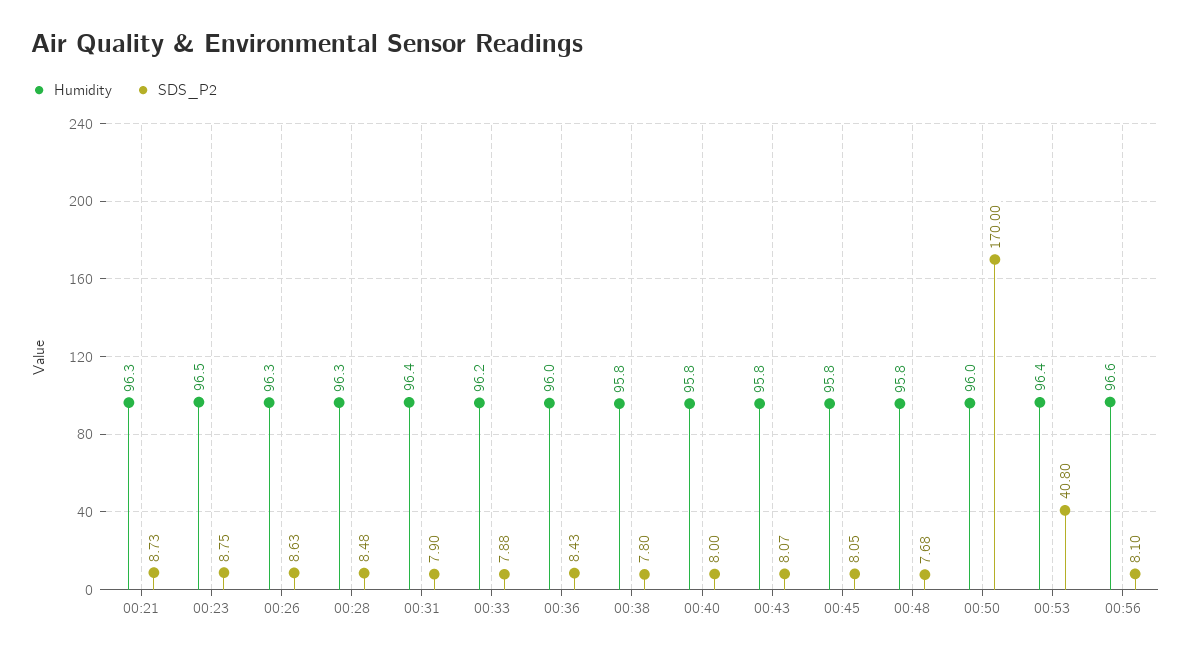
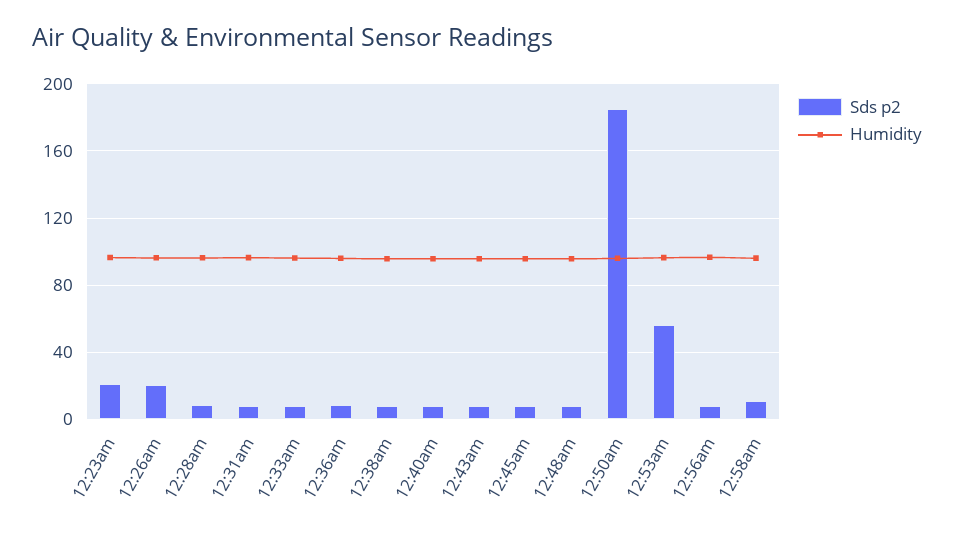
Humidity, 00:21: 96.3 -> none
SDS_P2, 00:21: 8.73 -> none
SDS_P2, 00:23: 8.75 -> 20
SDS_P2, 00:26: 8.63 -> 20
SDS_P2, 00:50: 170 -> 185
SDS_P2, 00:53: 40.8 -> 55
SDS_P2, 12:58am: none -> 10
Humidity, 12:58am: none -> 95

